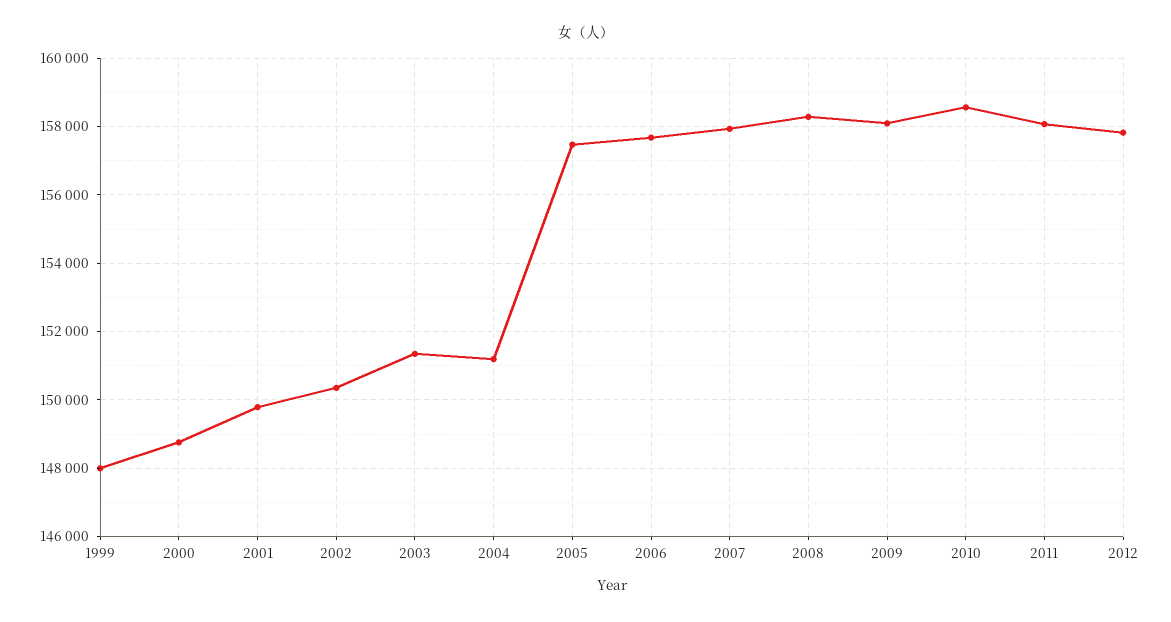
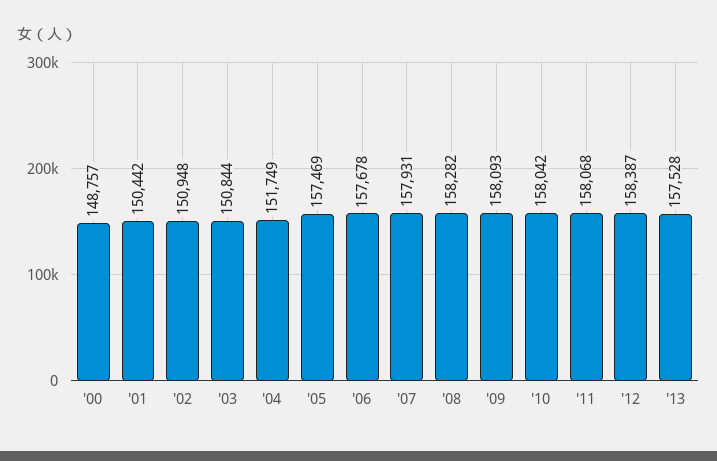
1999: 148000 -> none
2001: 149800 -> 150442
2002: 150400 -> 150948
2003: 151400 -> 150844
2004: 151200 -> 151749
2010: 158600 -> 158042
2012: 157800 -> 158387
'13: none -> 157528

